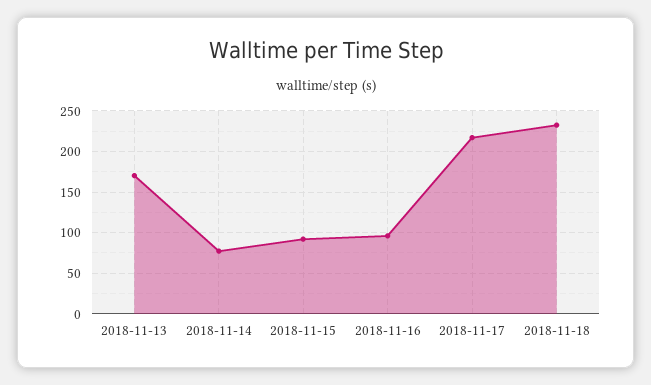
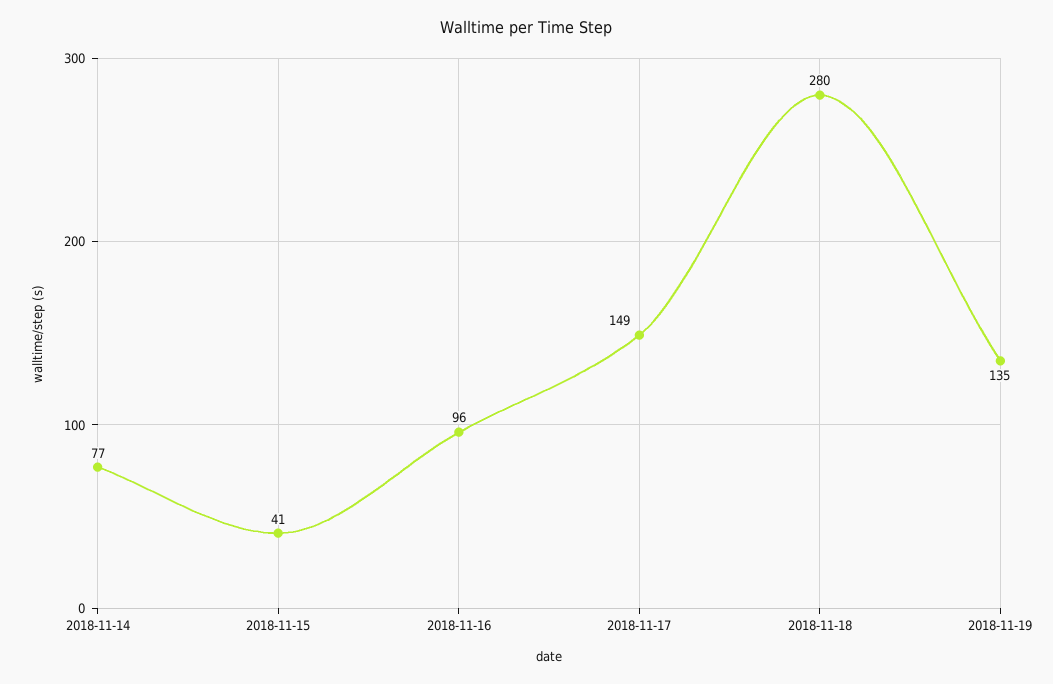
2018-11-13: 170 -> none
2018-11-15: 90 -> 41
2018-11-17: 220 -> 149
2018-11-18: 230 -> 280
2018-11-19: none -> 135

